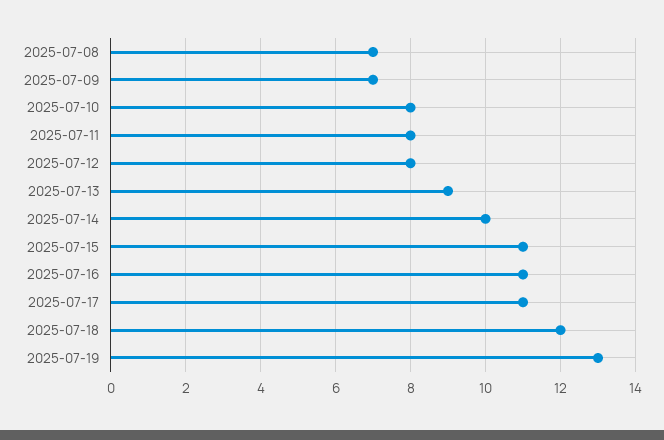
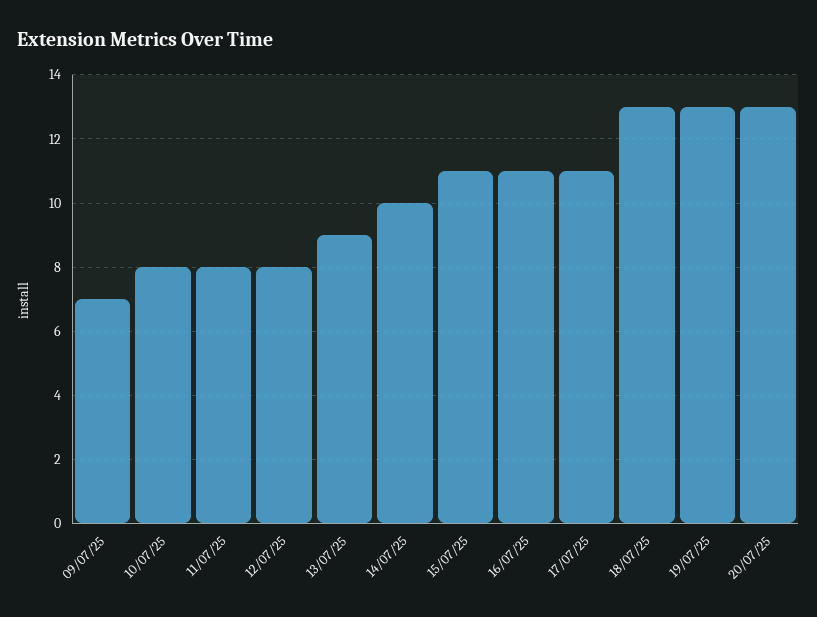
2025-07-08: 7 -> none
2025-07-18: 12 -> 13
20/07/25: none -> 13

